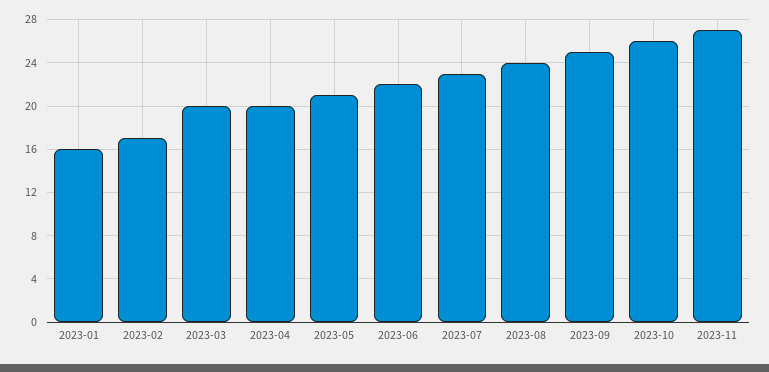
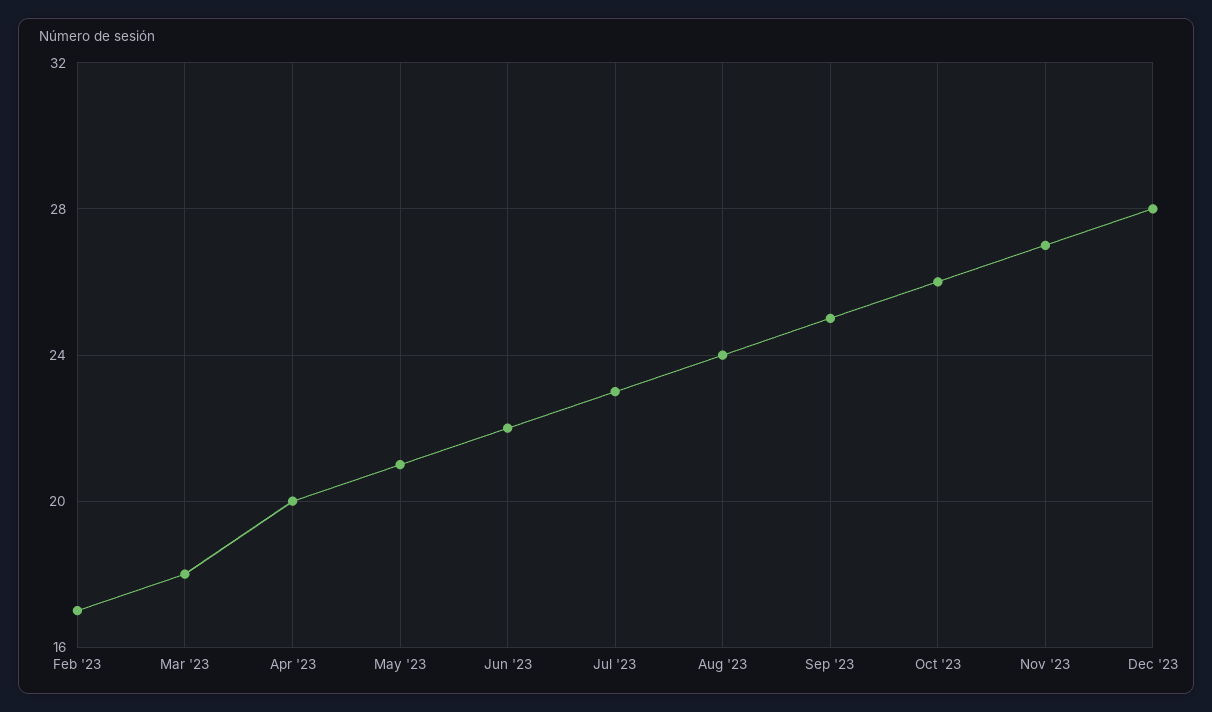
2023-01: 16 -> none
2023-03: 20 -> 18
Dec '23: none -> 28

